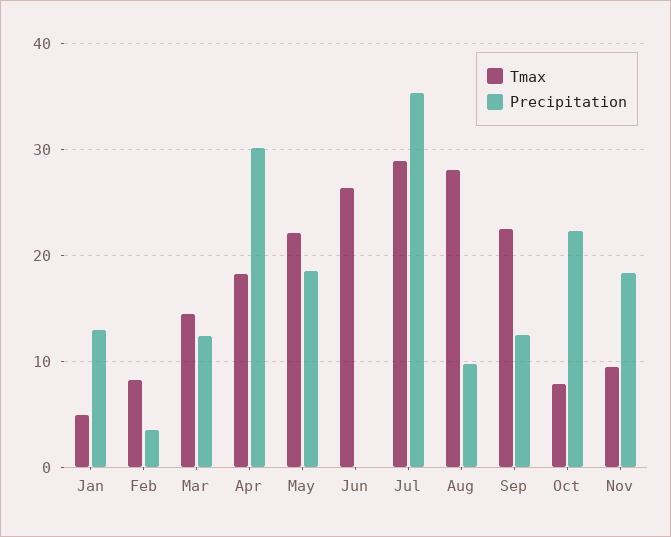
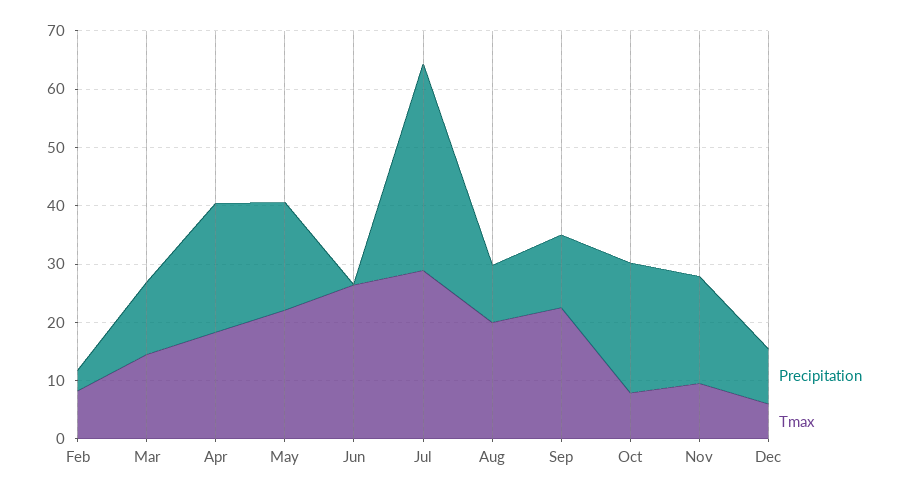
Tmax, Jan: 5 -> none
Precipitation, Jan: 13 -> none
Precipitation, Apr: 30 -> 22
Tmax, Aug: 28 -> 20
Precipitation, Dec: none -> 10
Tmax, Dec: none -> 6

